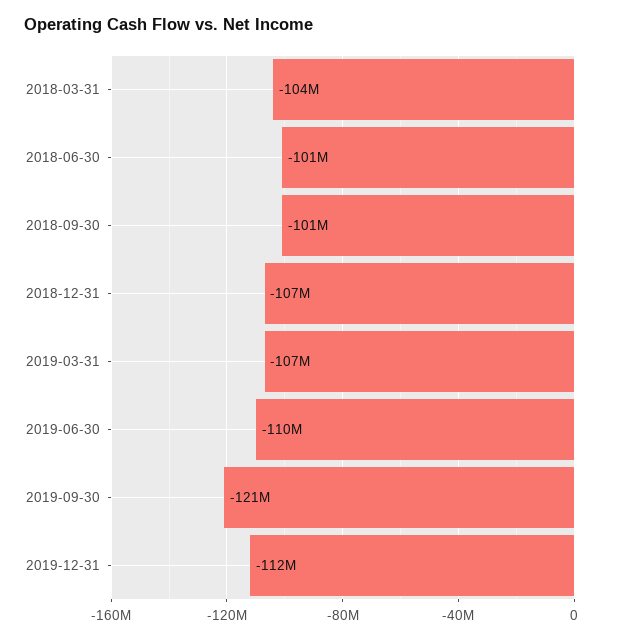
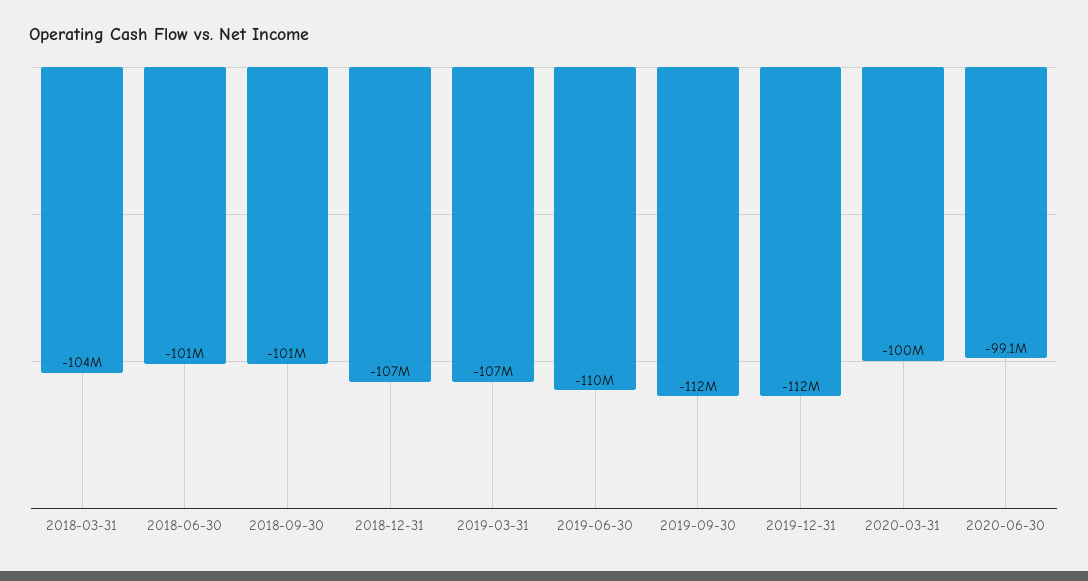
2019-09-30: -121000000 -> -112000000
2020-03-31: none -> -100000000
2020-06-30: none -> -99100000

